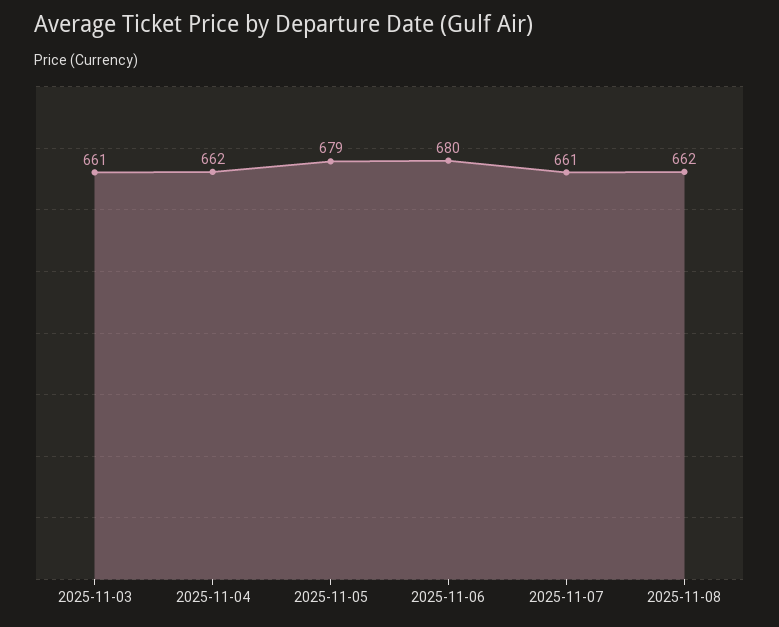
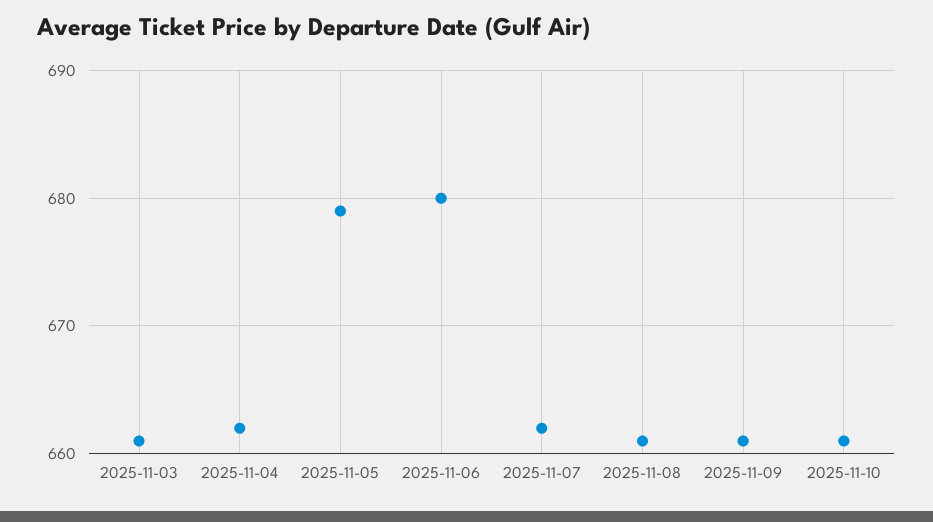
2025-11-07: 661 -> 662
2025-11-08: 662 -> 661
2025-11-09: none -> 661
2025-11-10: none -> 661

